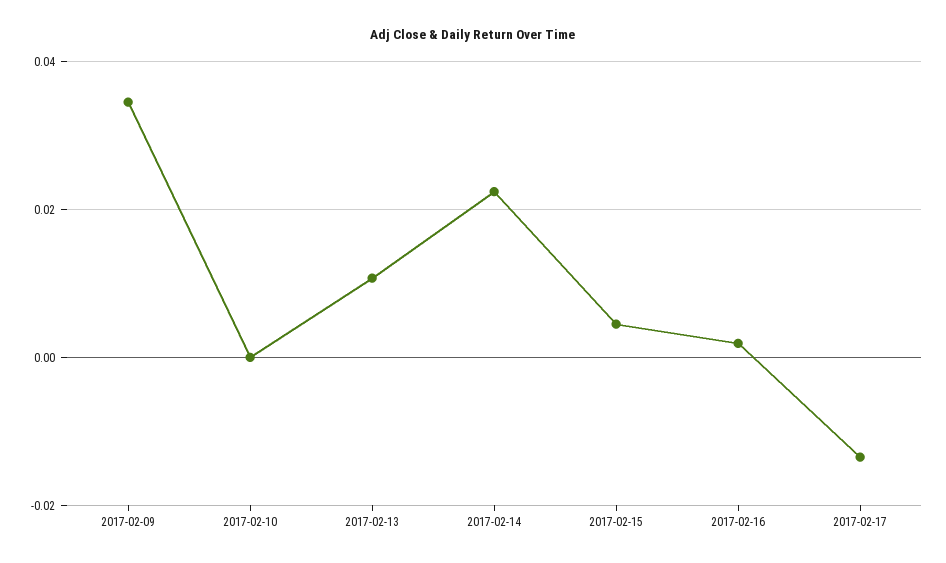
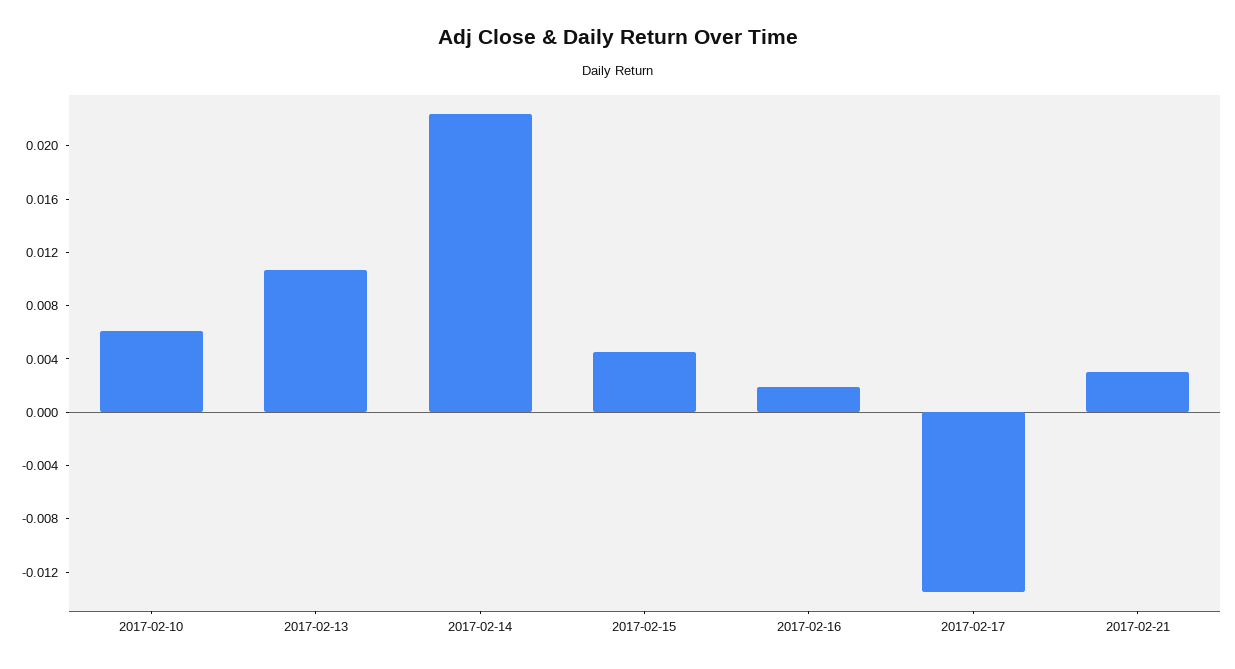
2017-02-09: 0.034 -> none
2017-02-10: 0 -> 0.006
2017-02-21: none -> 0.003

